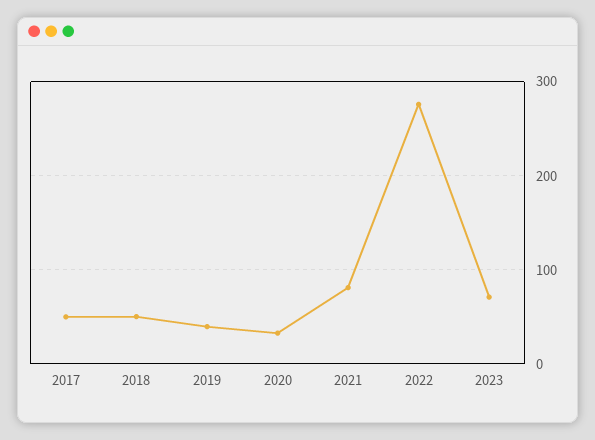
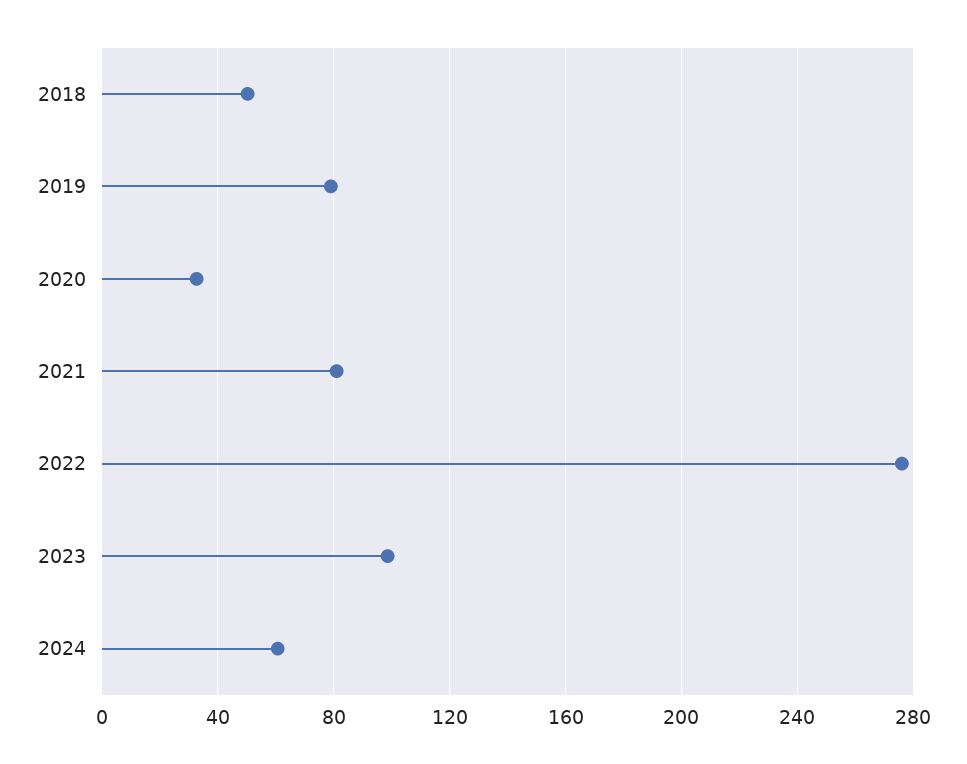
2017: 50 -> none
2019: 40 -> 80
2023: 70 -> 100
2024: none -> 60

